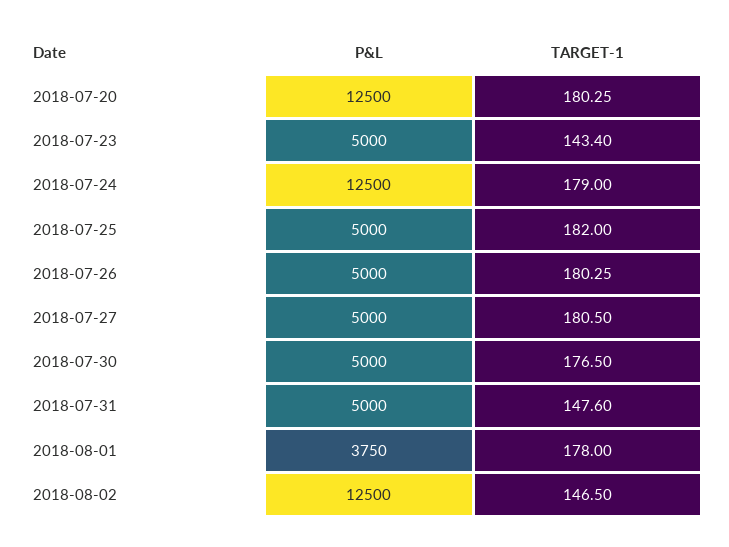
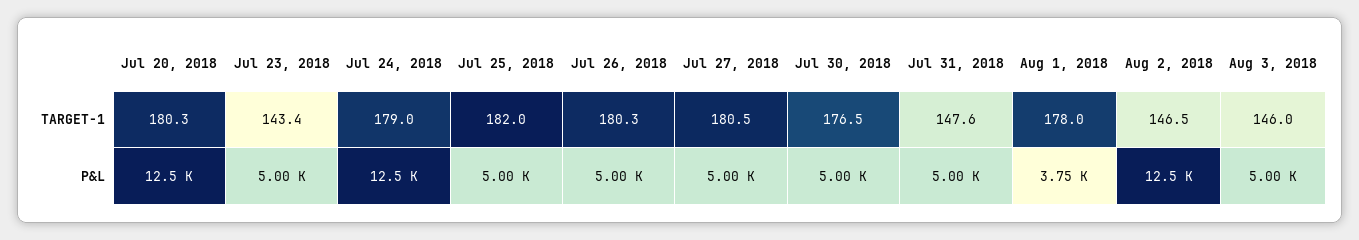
TARGET-1, Aug 3, 2018: none -> 146
P&L, Aug 3, 2018: none -> 5000

